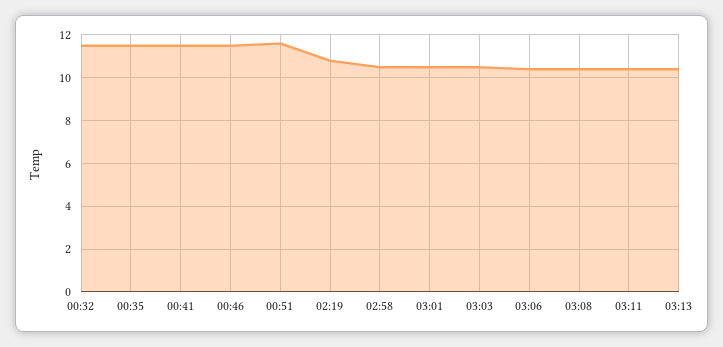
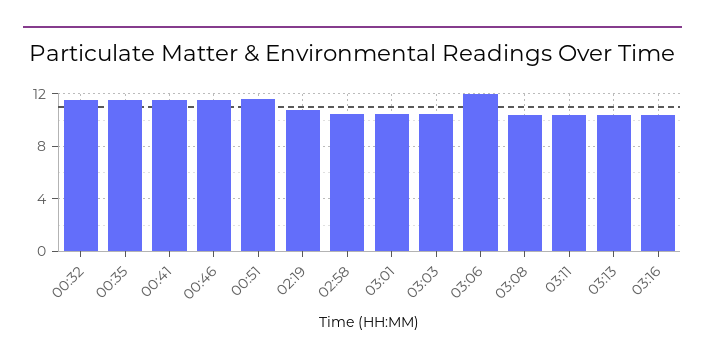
03:06: 10.5 -> 12
03:16: none -> 10.5

